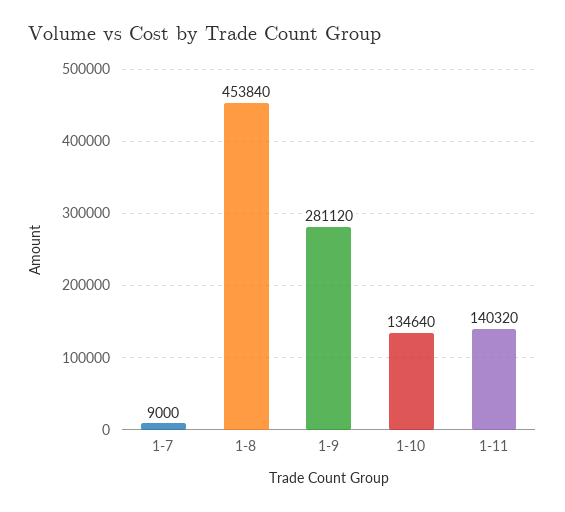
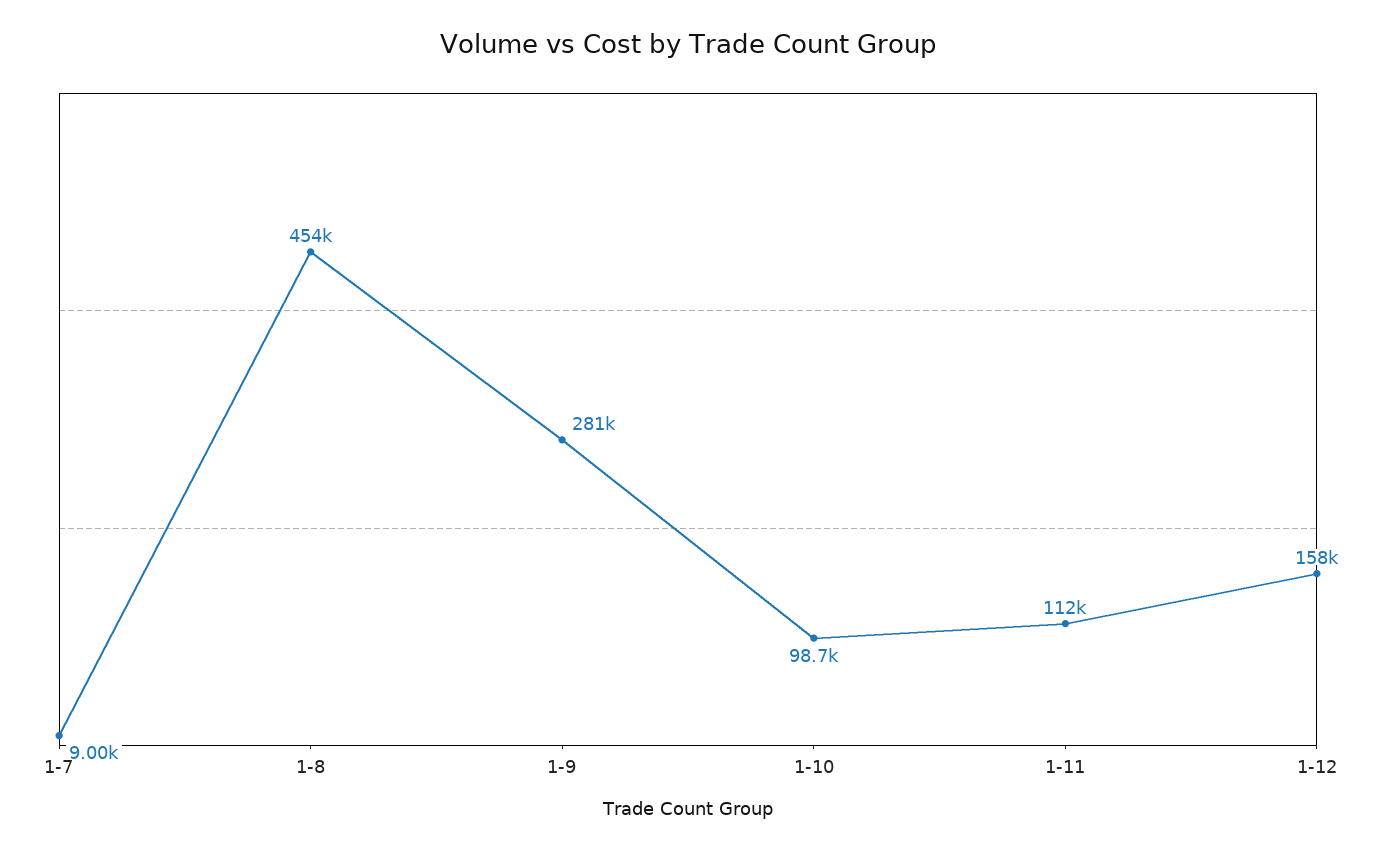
1-10: 134640 -> 98700
1-11: 140320 -> 112000
1-12: none -> 158000

